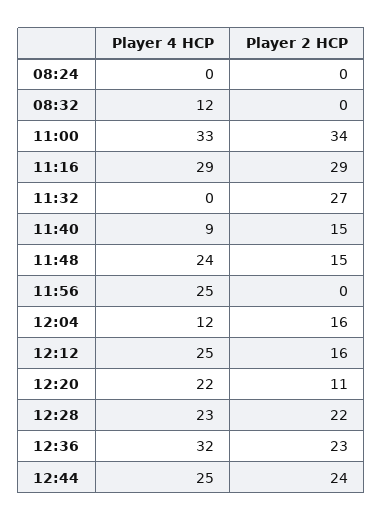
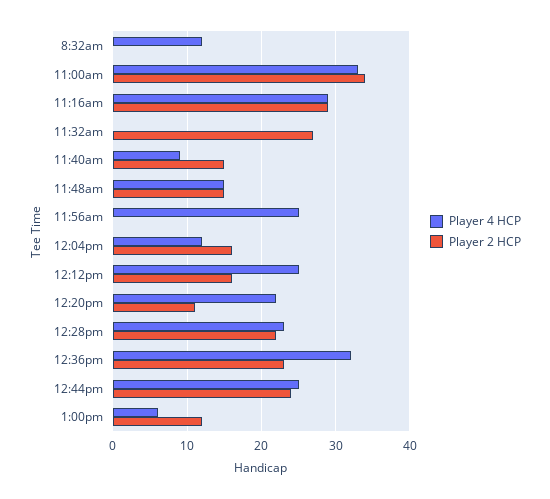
Player 4 HCP, 08:24: 0 -> none
Player 2 HCP, 08:24: 0 -> none
Player 4 HCP, 11:48: 24 -> 15
Player 4 HCP, 1:00pm: none -> 6
Player 2 HCP, 1:00pm: none -> 12

